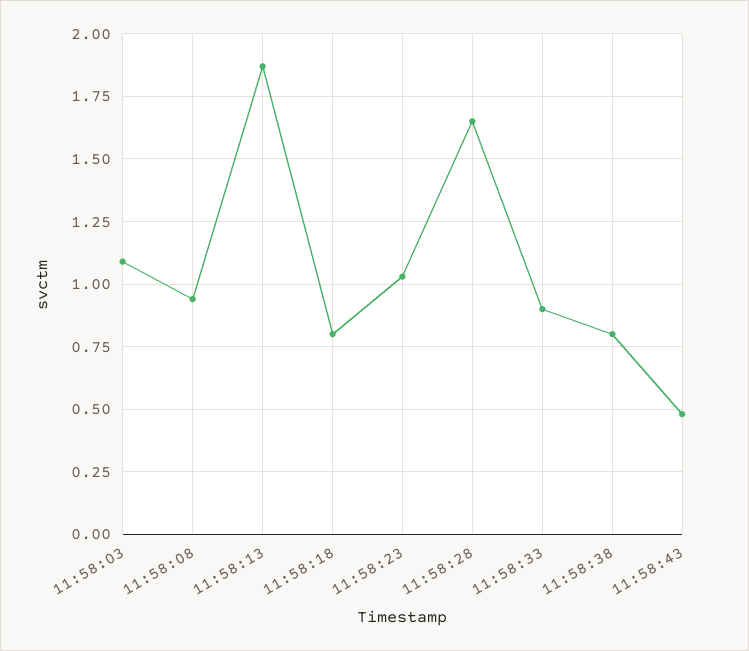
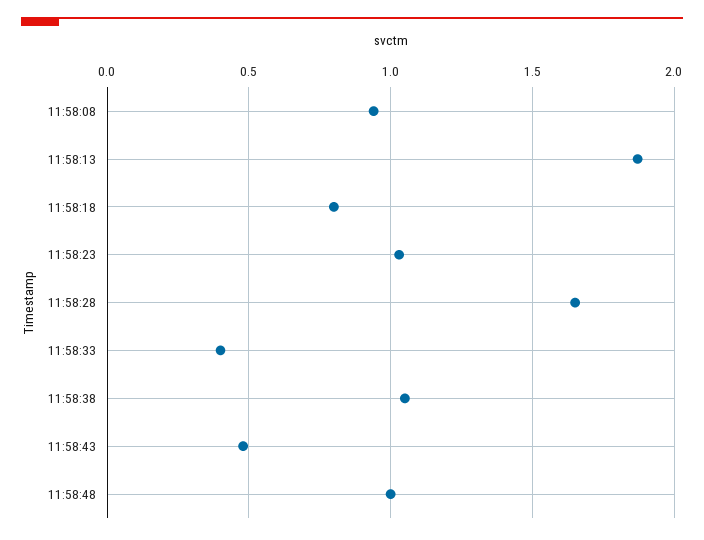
11:58:03: 1.1 -> none
11:58:33: 0.9 -> 0.4
11:58:38: 0.8 -> 1.05
11:58:48: none -> 1

